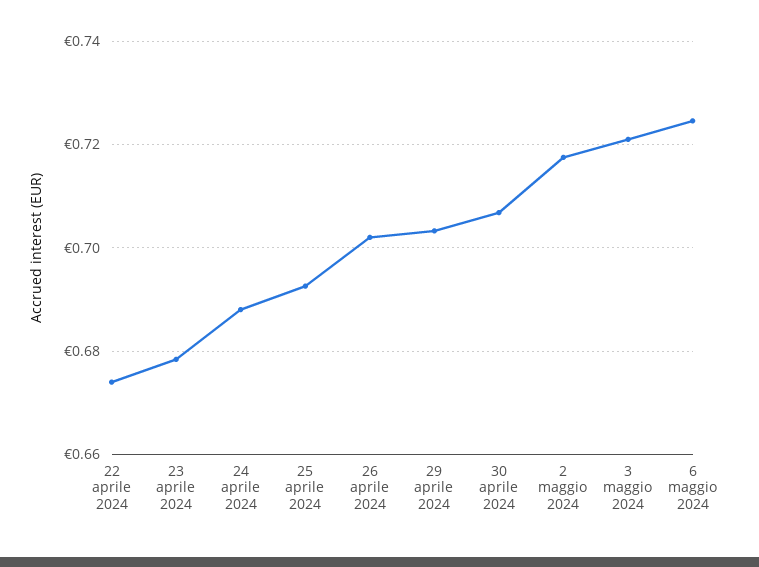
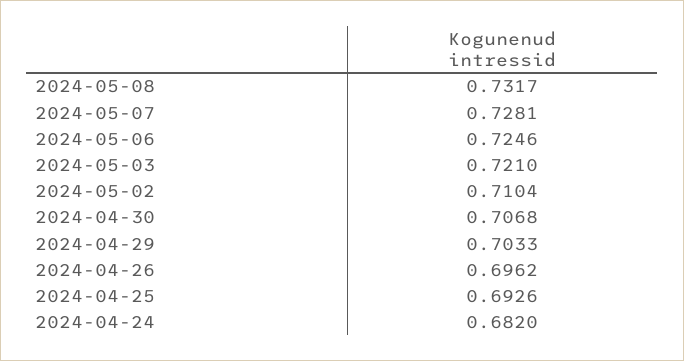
22 aprile 2024: 0.674 -> none
23 aprile 2024: 0.678 -> none
24 aprile 2024: 0.688 -> 0.682
26 aprile 2024: 0.702 -> 0.6962
2 maggio 2024: 0.718 -> 0.7104
2024-05-08: none -> 0.7317
2024-05-07: none -> 0.7281

